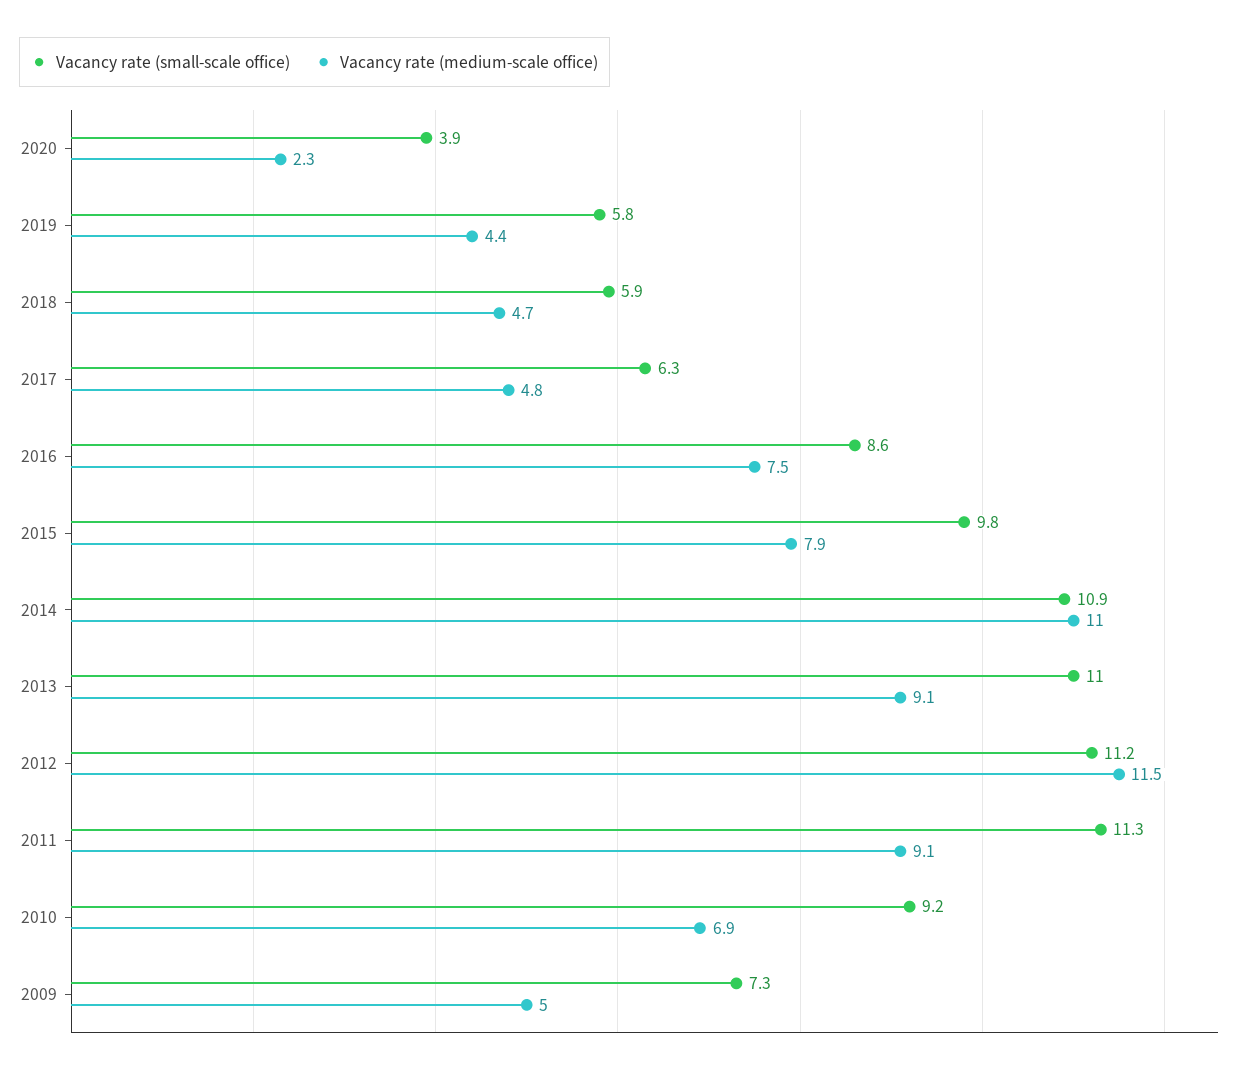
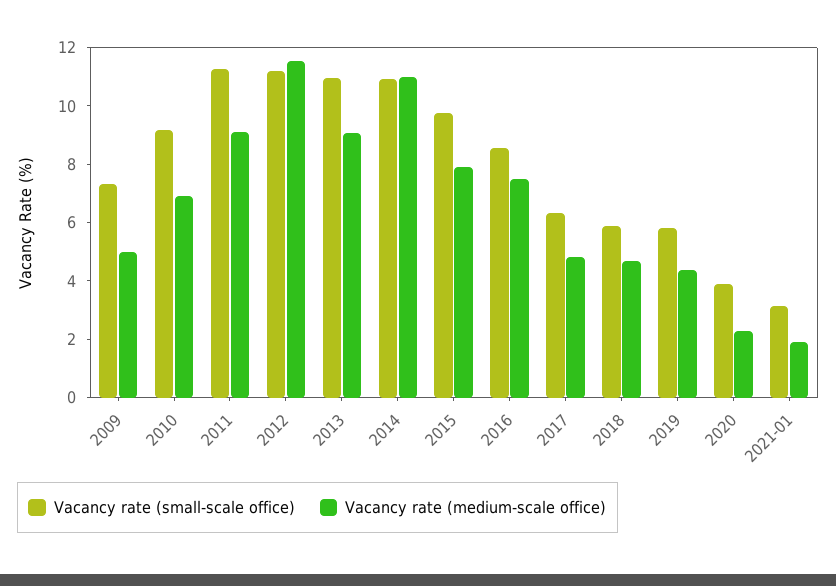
Vacancy rate (small-scale office), 2021-01: none -> 3
Vacancy rate (medium-scale office), 2021-01: none -> 2

